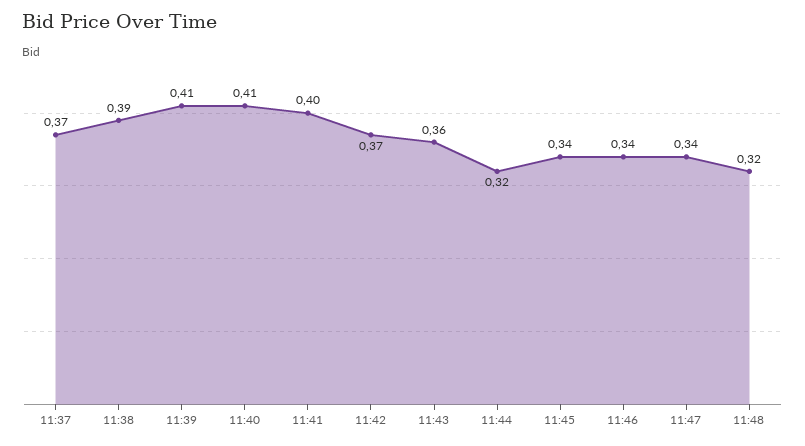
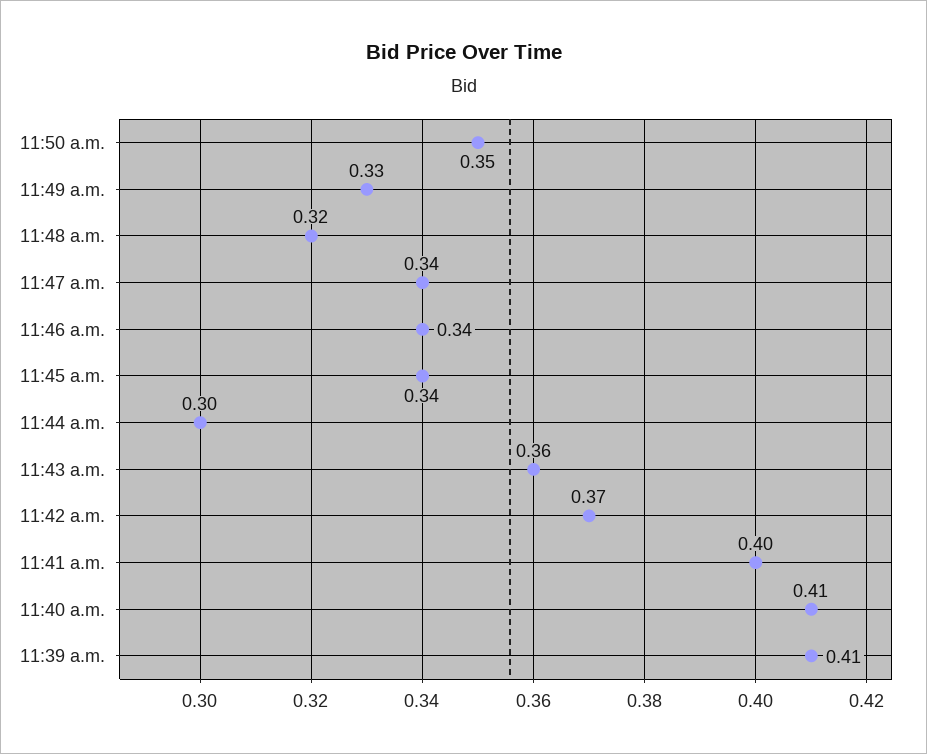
11:37: 0.37 -> none
11:38: 0.39 -> none
11:44: 0.32 -> 0.3
11:50 a.m.: none -> 0.35
11:49 a.m.: none -> 0.33

